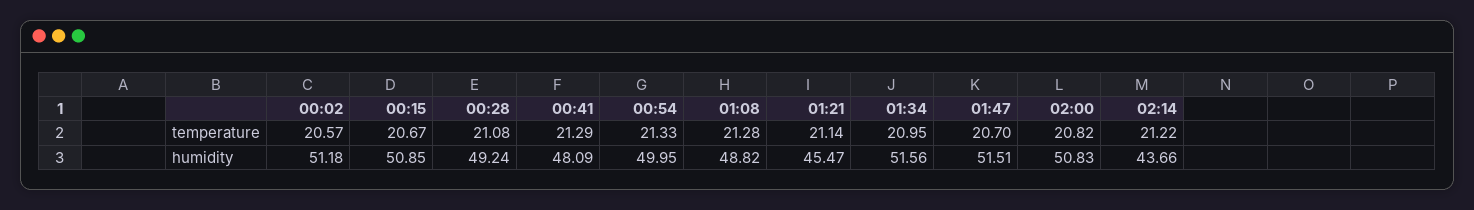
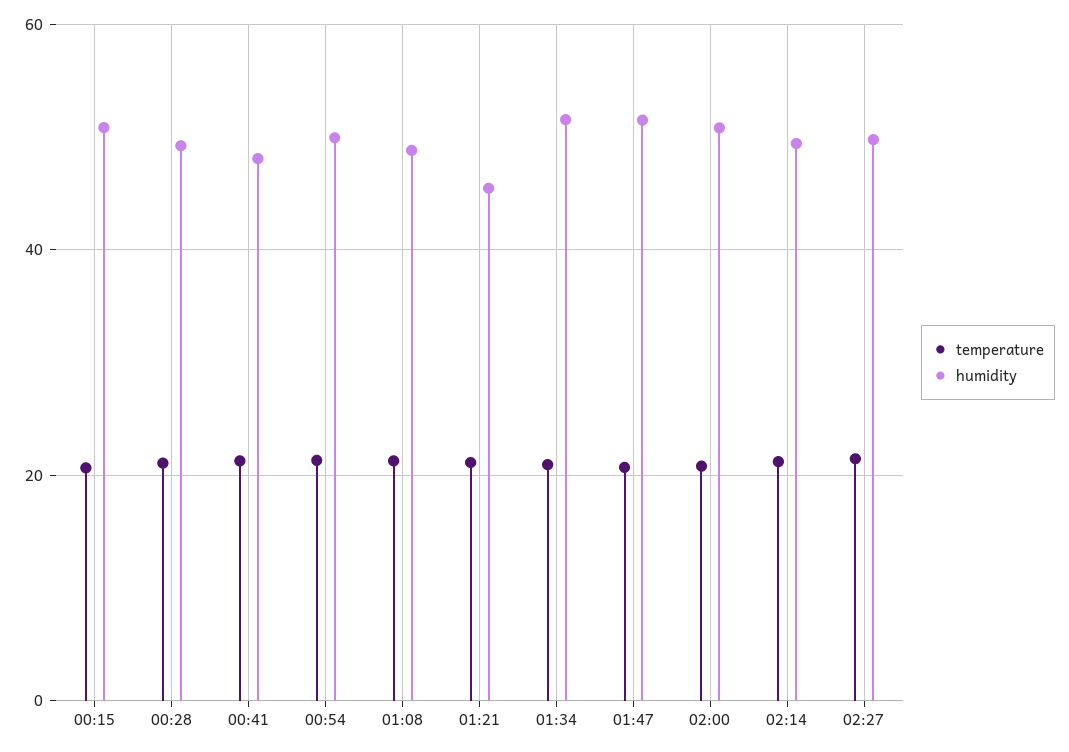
temperature, 00:02: 20.57 -> none
humidity, 00:02: 51.18 -> none
humidity, 02:14: 43.66 -> 50
temperature, 02:27: none -> 22
humidity, 02:27: none -> 50

